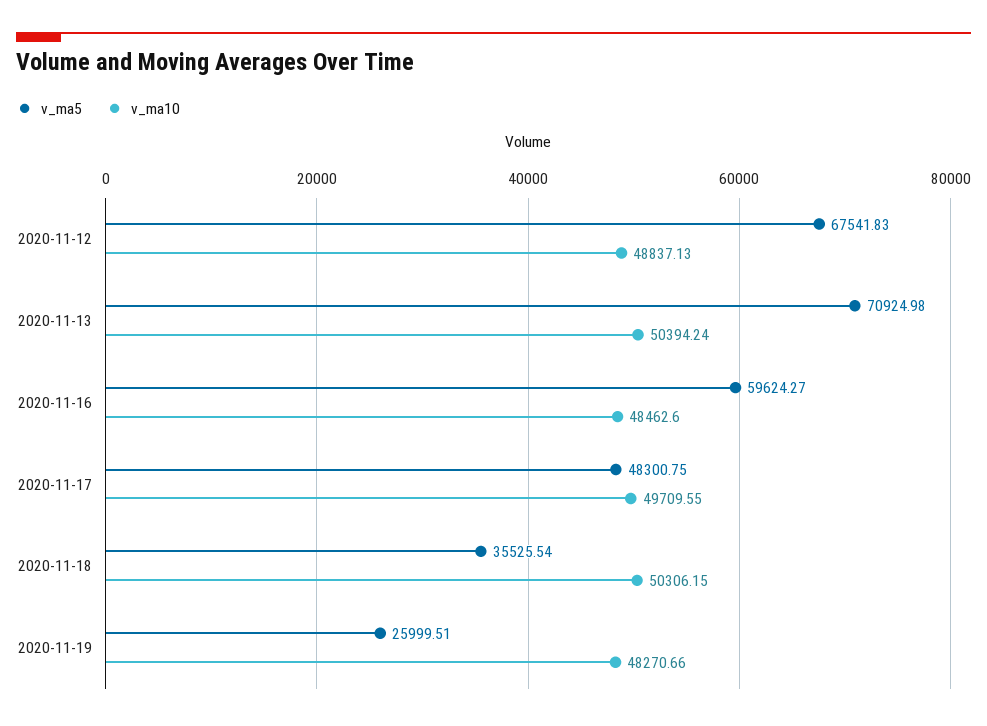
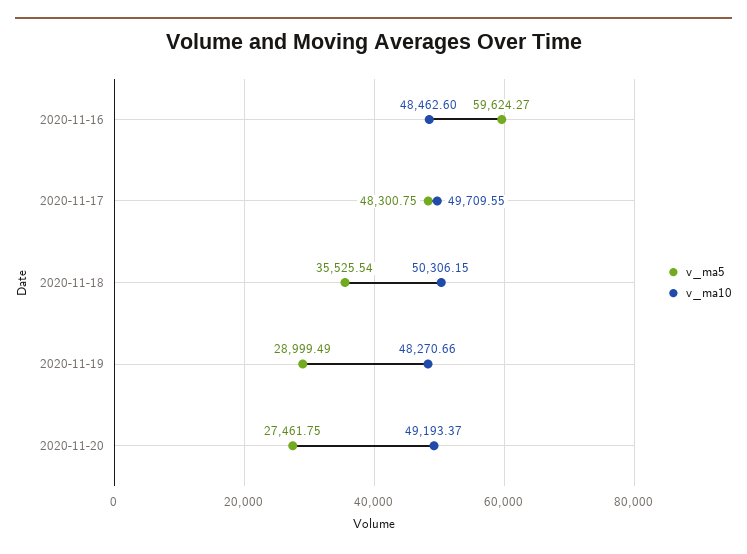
v_ma5, 2020-11-12: 67541.83 -> none
v_ma10, 2020-11-12: 48837.13 -> none
v_ma5, 2020-11-13: 70924.98 -> none
v_ma10, 2020-11-13: 50394.24 -> none
v_ma5, 2020-11-19: 25999.51 -> 28999.49
v_ma5, 2020-11-20: none -> 27461.75
v_ma10, 2020-11-20: none -> 49193.37

